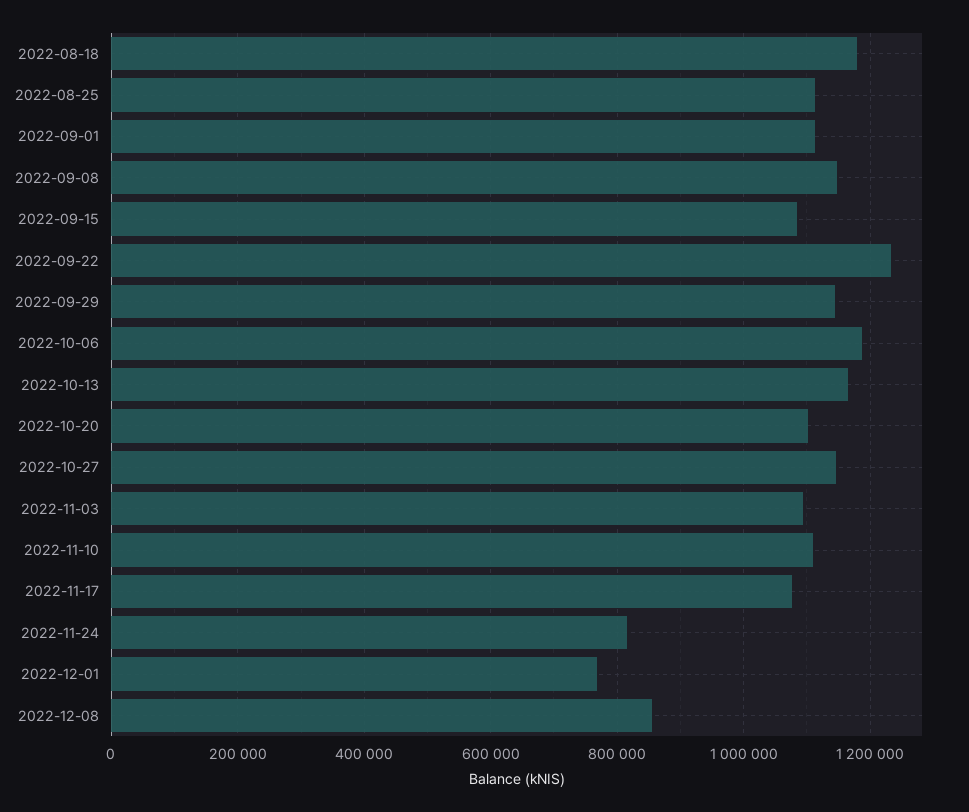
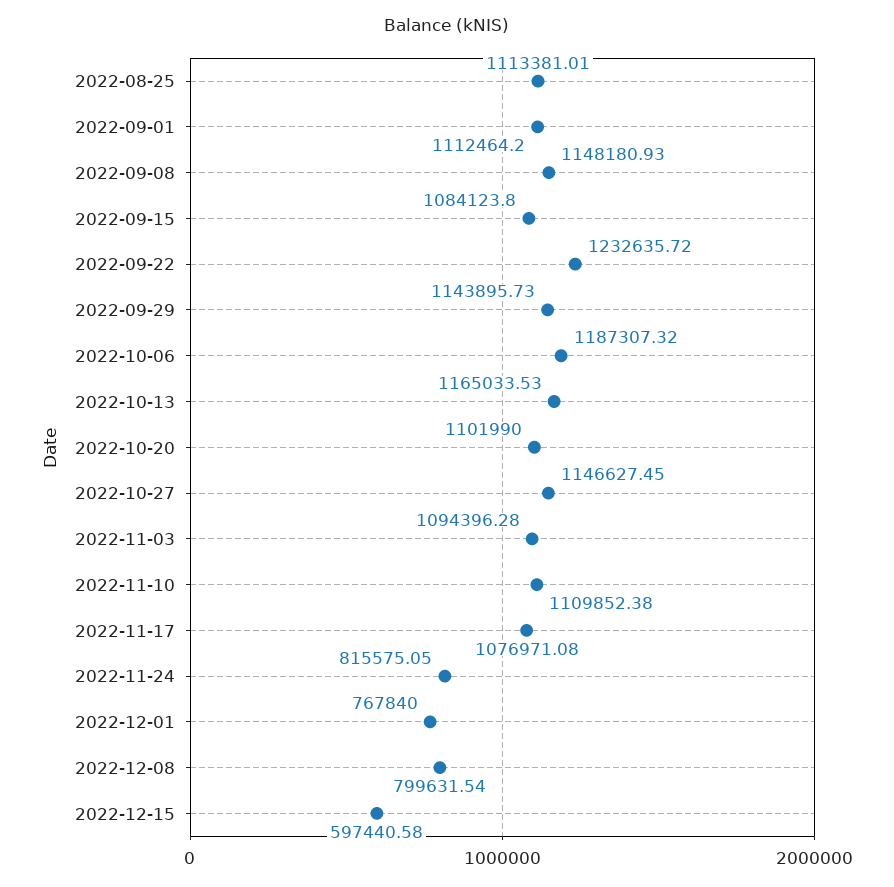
2022-08-18: 1180000 -> none
2022-12-08: 860000 -> 799631.54
2022-12-15: none -> 597440.58

